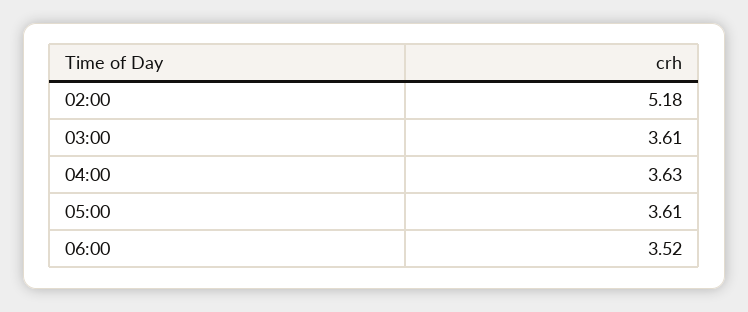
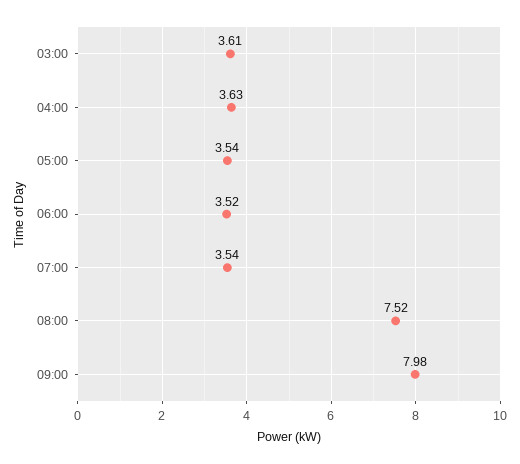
02:00: 5.18 -> none
05:00: 3.61 -> 3.54
07:00: none -> 3.54
08:00: none -> 7.52
09:00: none -> 7.98

